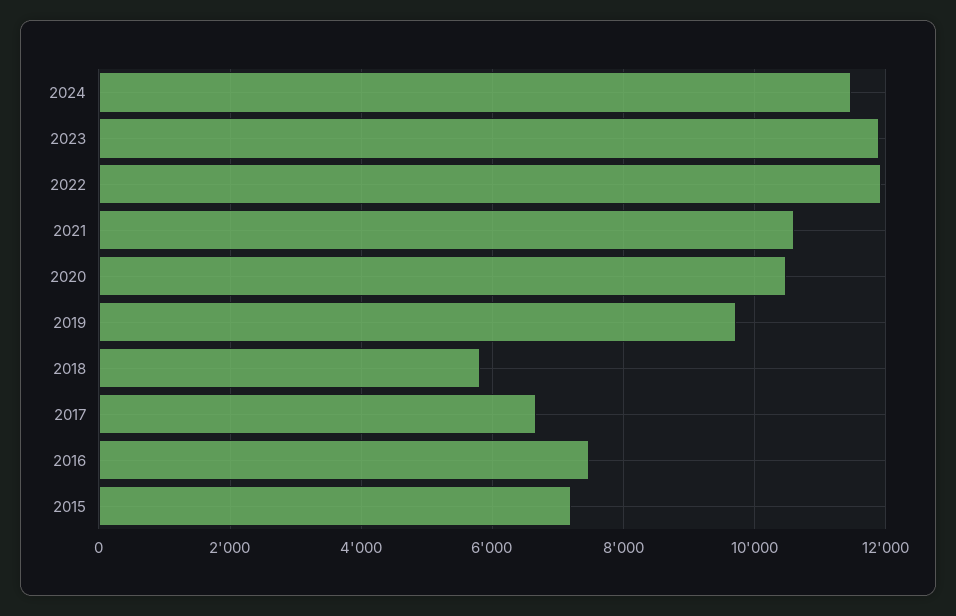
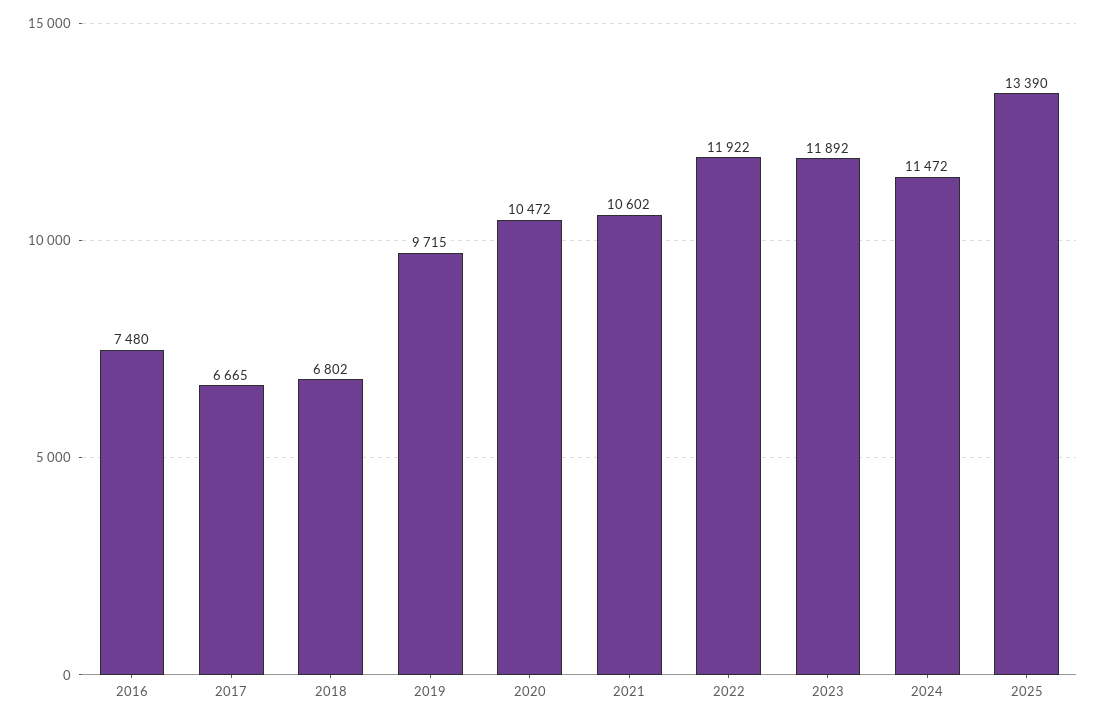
2018: 5800 -> 6802
2015: 7200 -> none
2025: none -> 13390

